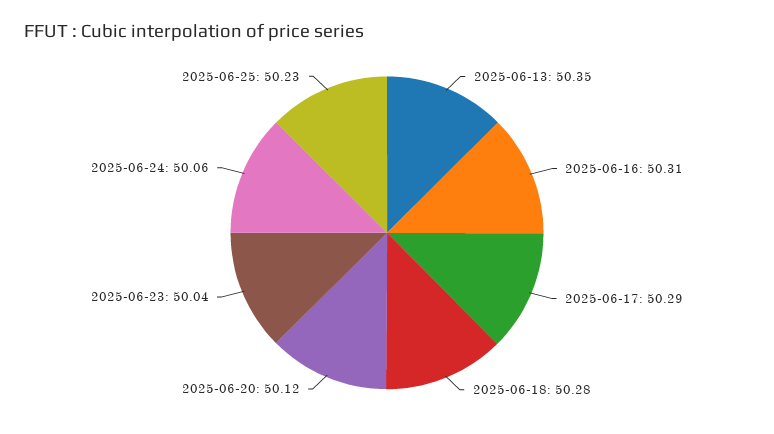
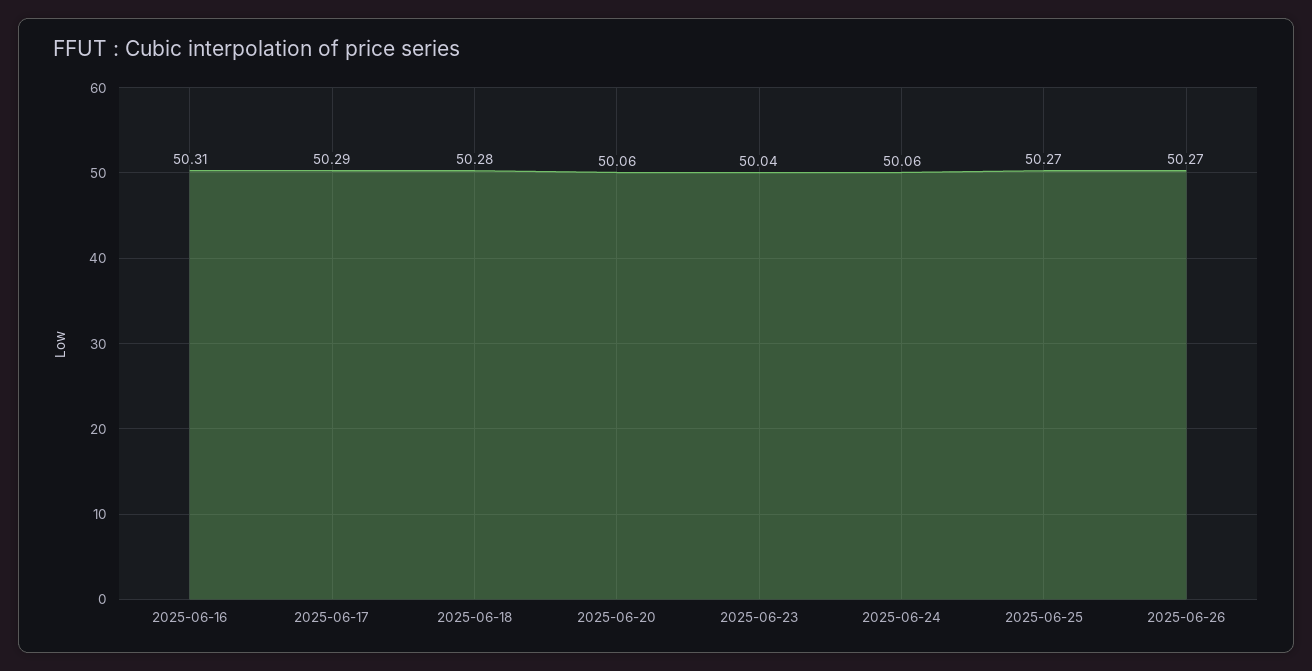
2025-06-13: 50.35 -> none
2025-06-20: 50.12 -> 50.06
2025-06-25: 50.23 -> 50.27
2025-06-26: none -> 50.27

